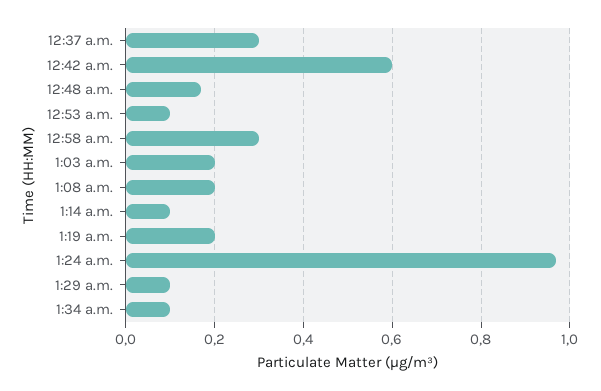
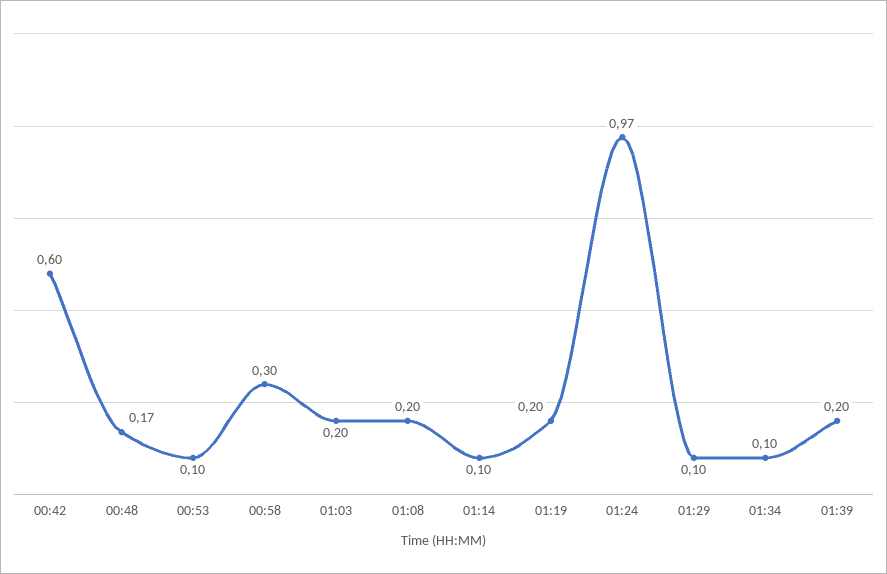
12:37 a.m.: 0.3 -> none
01:39: none -> 0.2

